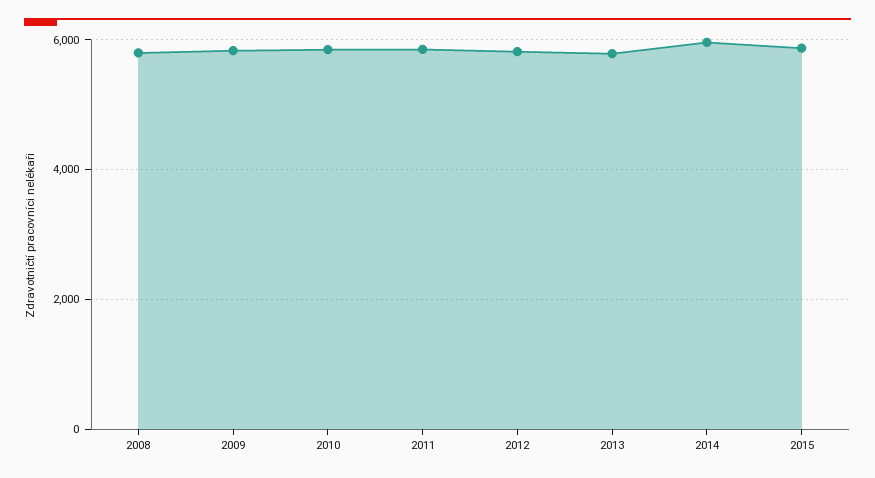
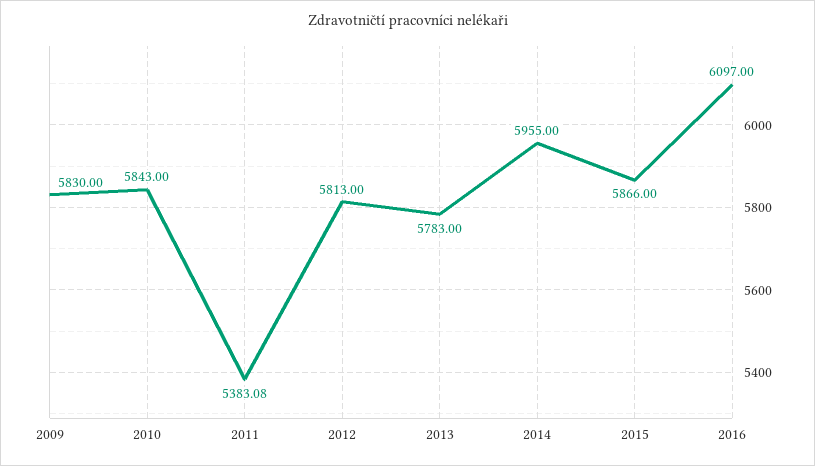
2008: 5800 -> none
2011: 5800 -> 5383.08
2016: none -> 6097

